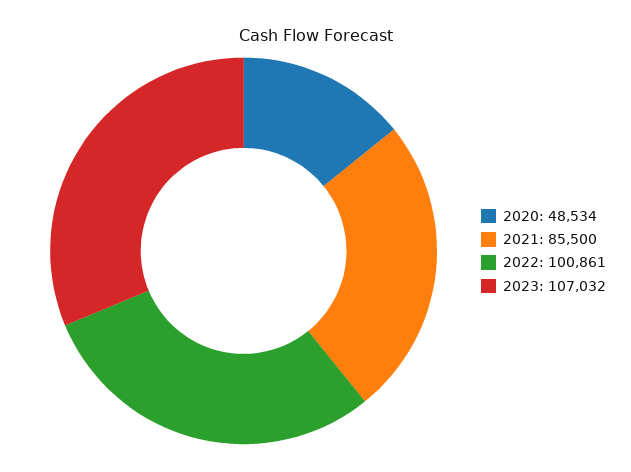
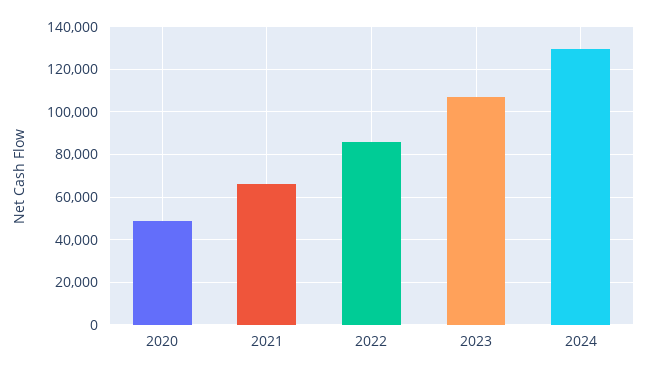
2021: 85500 -> 65000
2022: 100861 -> 85000
2024: none -> 130000

